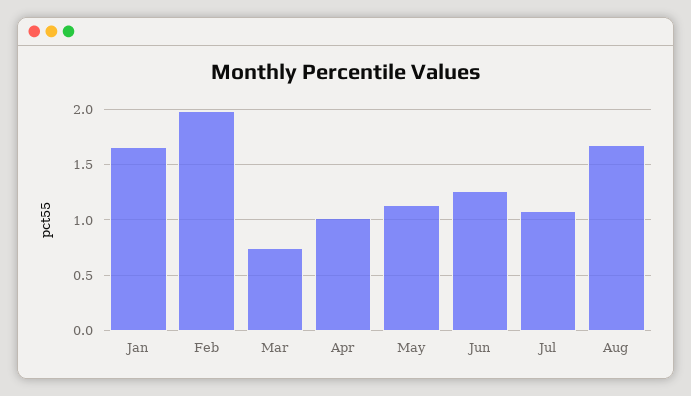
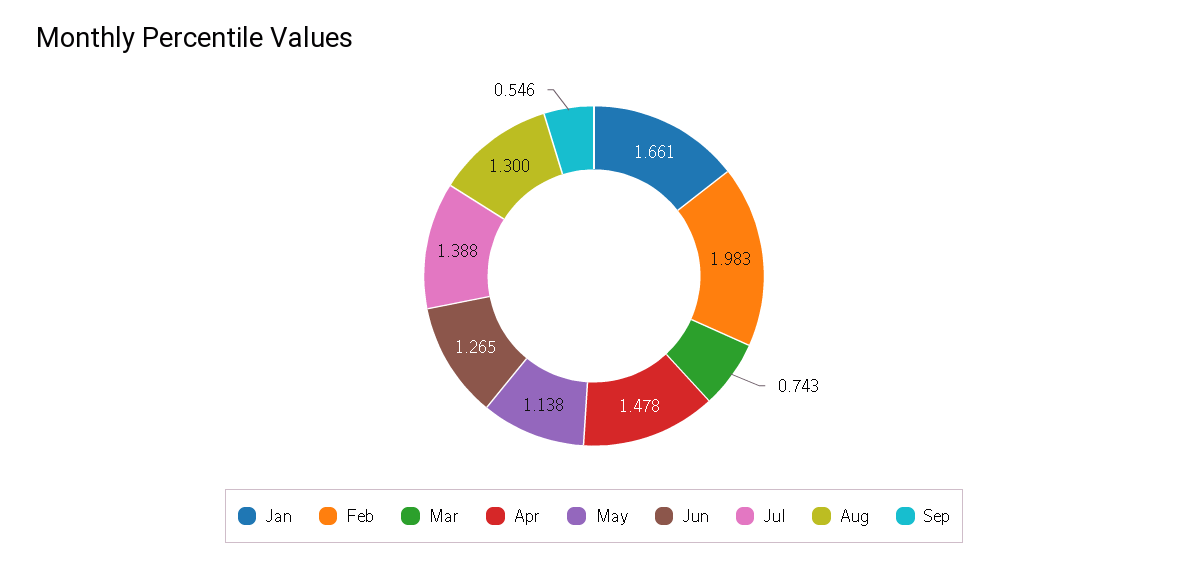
Apr: 1 -> 1.478
Jul: 1.1 -> 1.388
Aug: 1.7 -> 1.3
Sep: none -> 0.546

